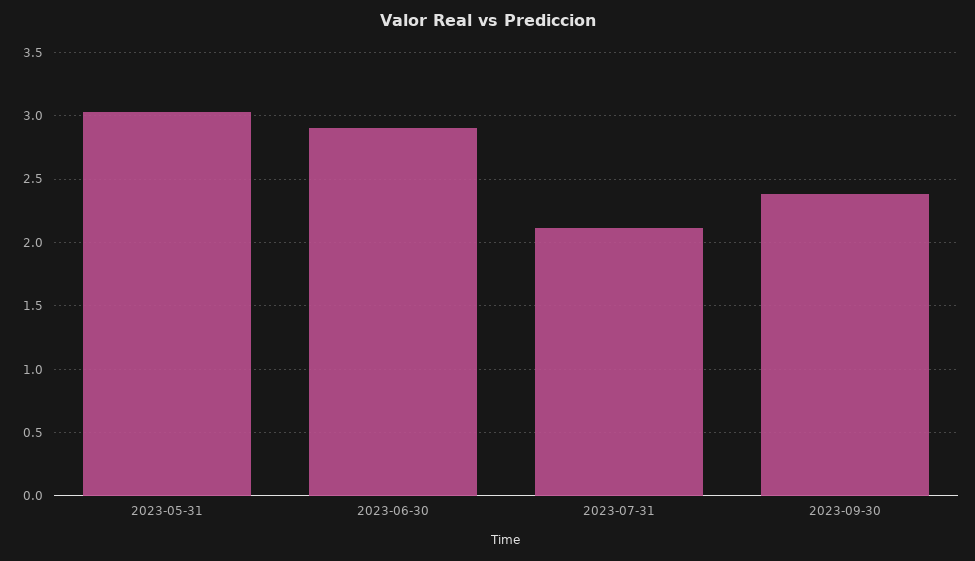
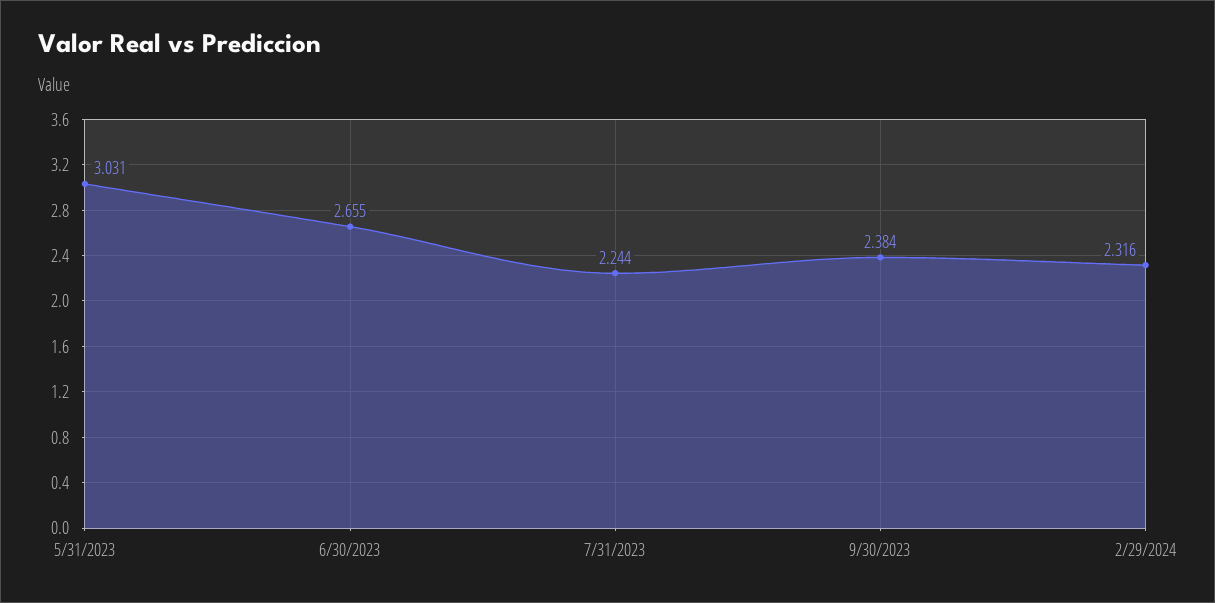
2023-06-30: 2.9 -> 2.655
2023-07-31: 2.1 -> 2.244
2/29/2024: none -> 2.316

